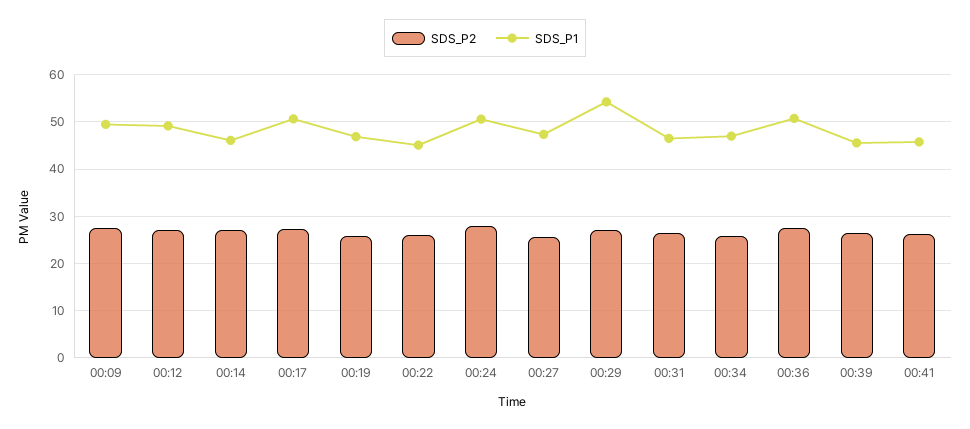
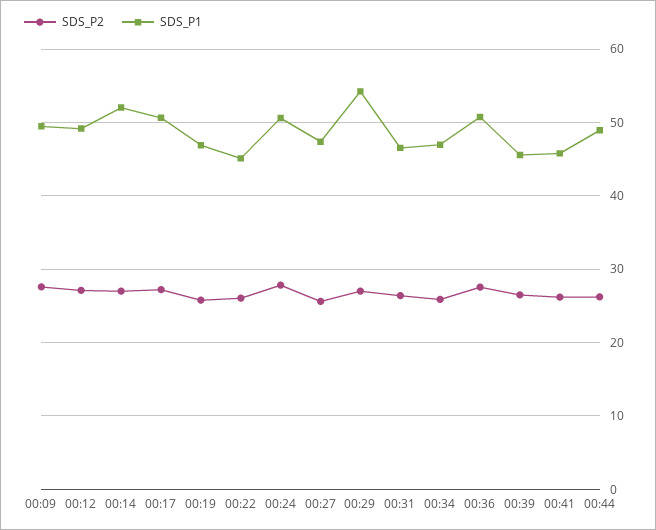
SDS_P1, 00:14: 46 -> 52
SDS_P2, 00:44: none -> 26
SDS_P1, 00:44: none -> 49

